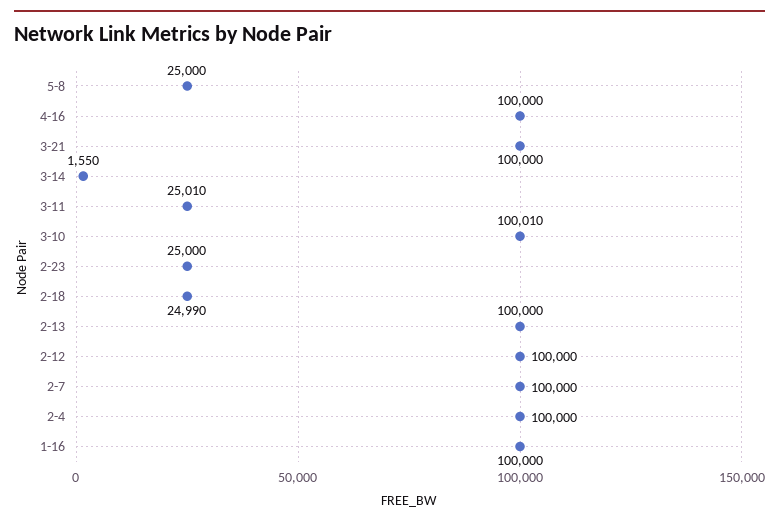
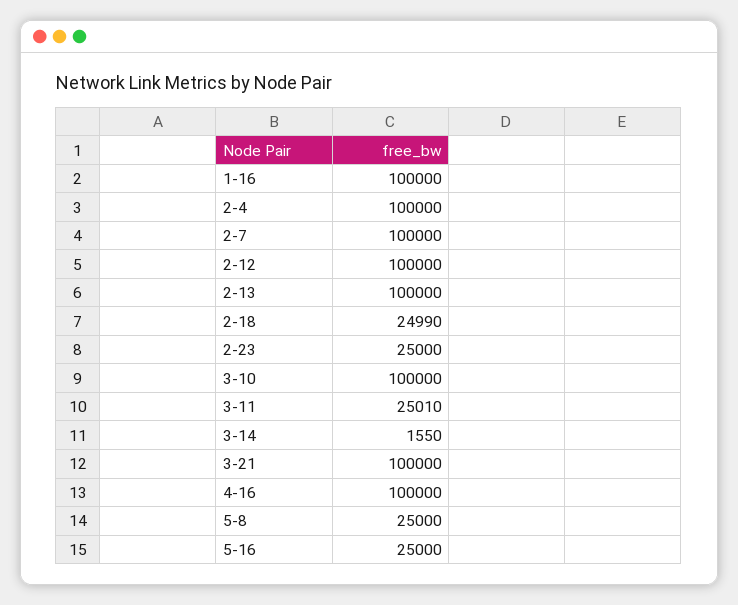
3-10: 100010 -> 100000
5-16: none -> 25000

